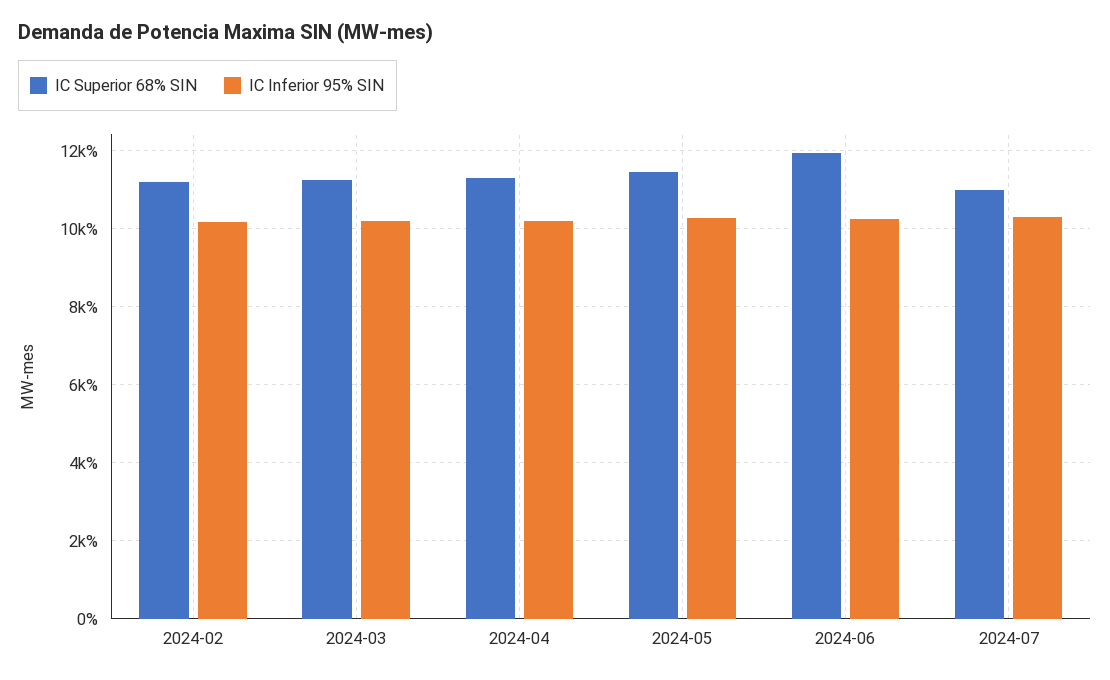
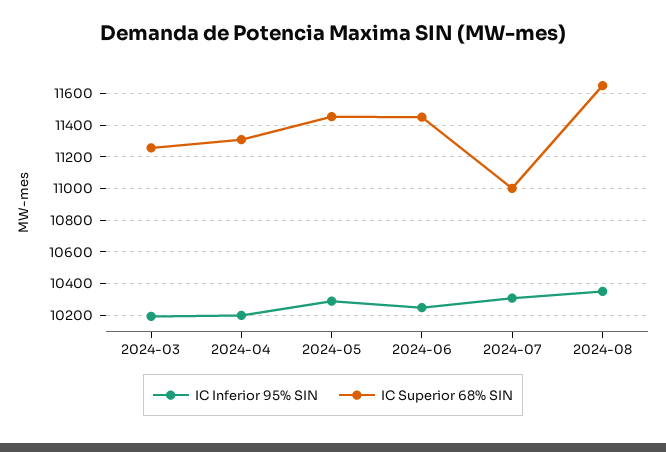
IC Superior 68% SIN, 2024-02: 11200 -> none
IC Inferior 95% SIN, 2024-02: 10200 -> none
IC Superior 68% SIN, 2024-06: 12000 -> 11450
IC Inferior 95% SIN, 2024-08: none -> 10350
IC Superior 68% SIN, 2024-08: none -> 11650

